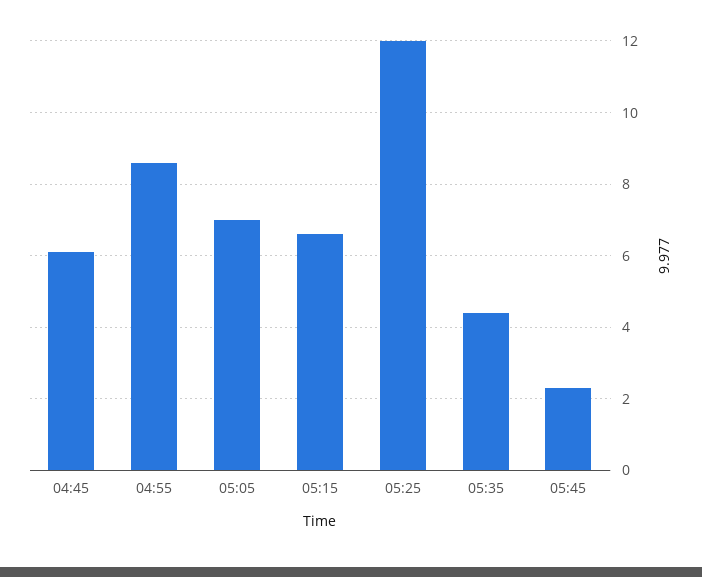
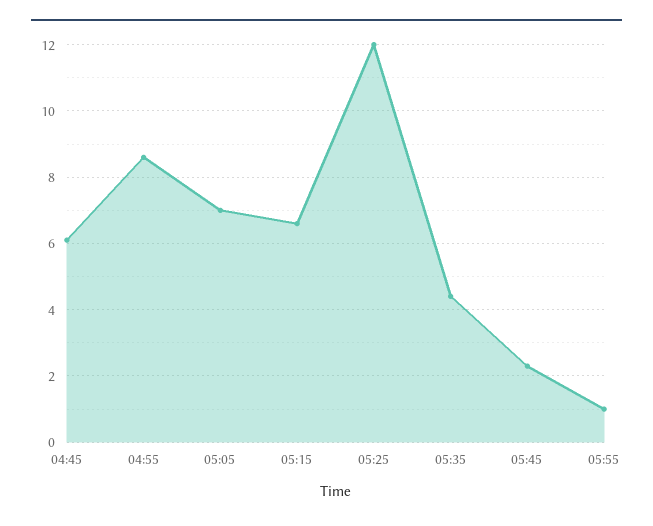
05:55: none -> 1

